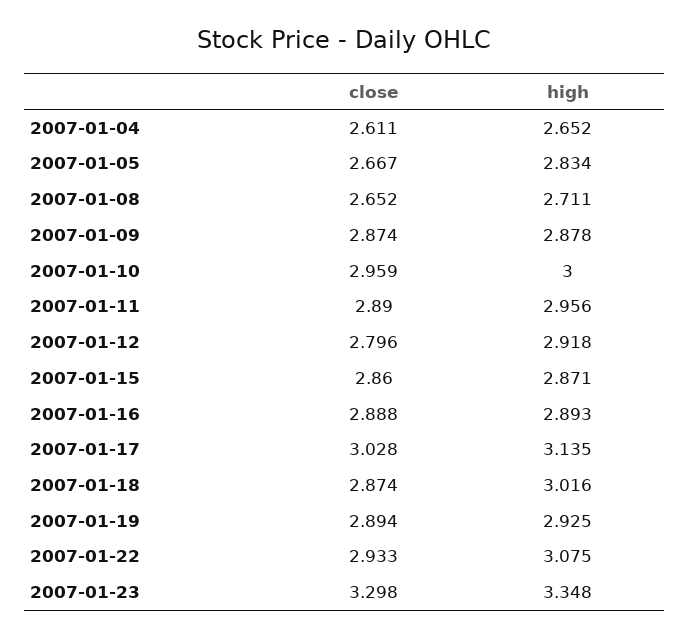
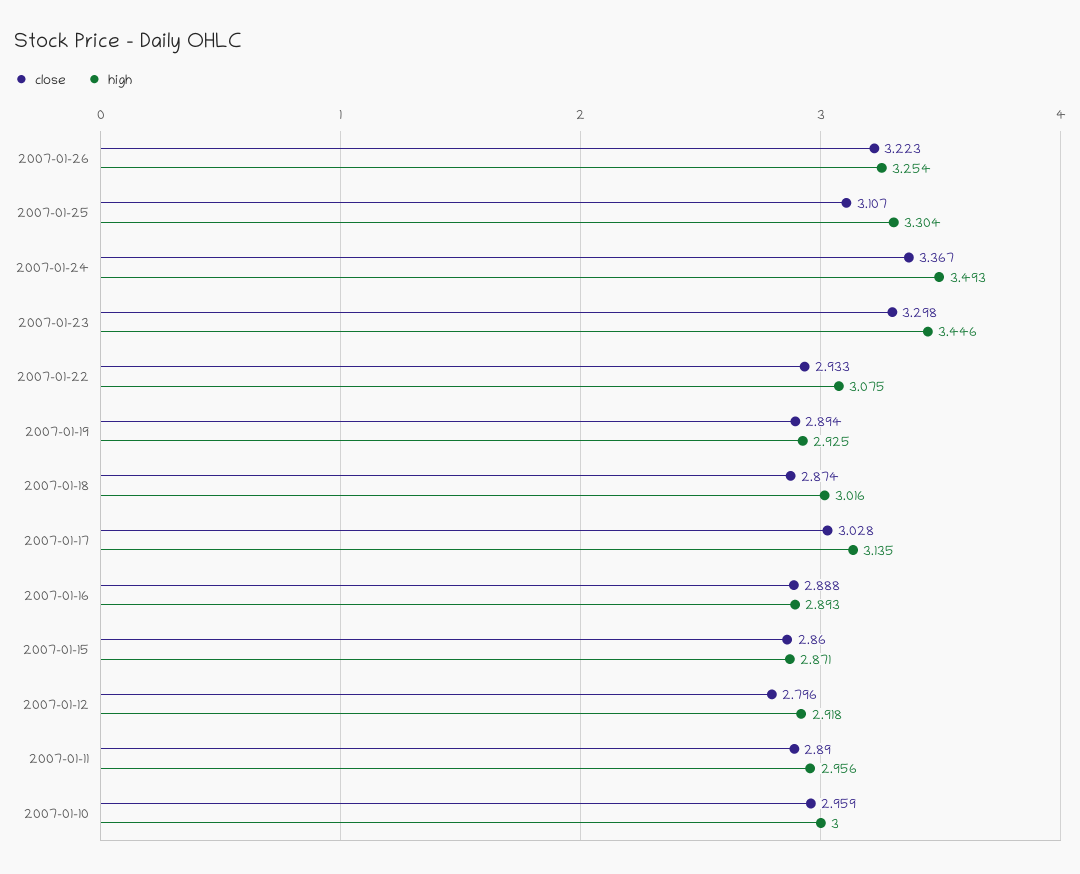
close, 2007-01-04: 2.611 -> none
high, 2007-01-04: 2.652 -> none
close, 2007-01-05: 2.667 -> none
high, 2007-01-05: 2.834 -> none
close, 2007-01-08: 2.652 -> none
high, 2007-01-08: 2.711 -> none
close, 2007-01-09: 2.874 -> none
high, 2007-01-09: 2.878 -> none
high, 2007-01-23: 3.348 -> 3.446
close, 2007-01-26: none -> 3.223
high, 2007-01-26: none -> 3.254
close, 2007-01-25: none -> 3.107
high, 2007-01-25: none -> 3.304
close, 2007-01-24: none -> 3.367
high, 2007-01-24: none -> 3.493

